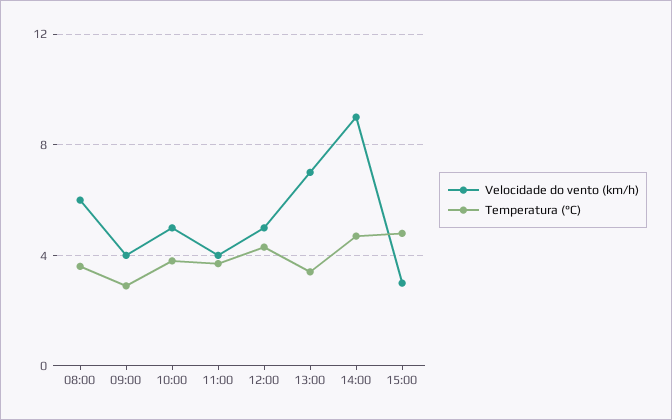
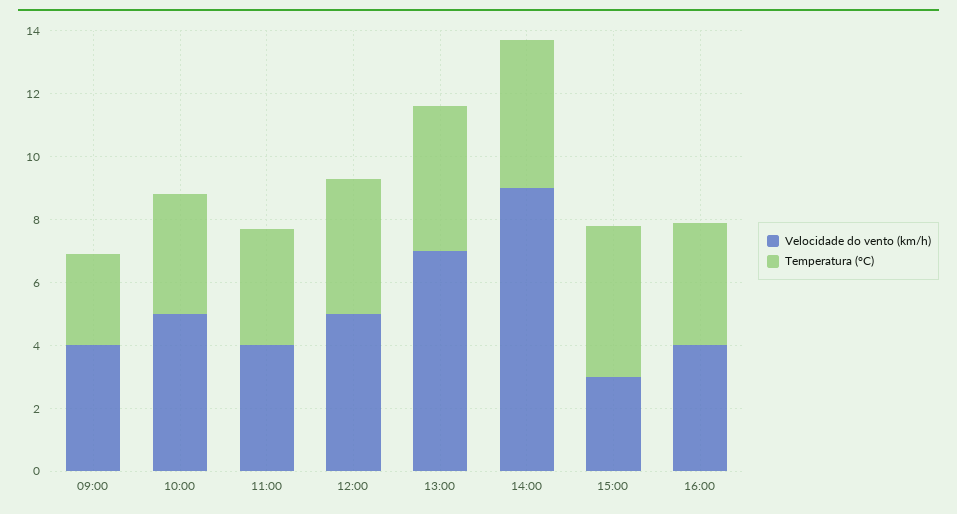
Velocidade do vento (km/h), 08:00: 6 -> none
Temperatura (°C), 08:00: 3.5 -> none
Temperatura (°C), 13:00: 3.5 -> 4.5
Velocidade do vento (km/h), 16:00: none -> 4
Temperatura (°C), 16:00: none -> 4

